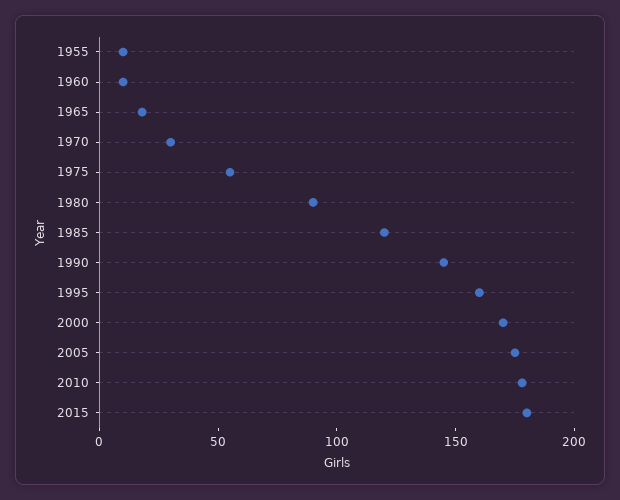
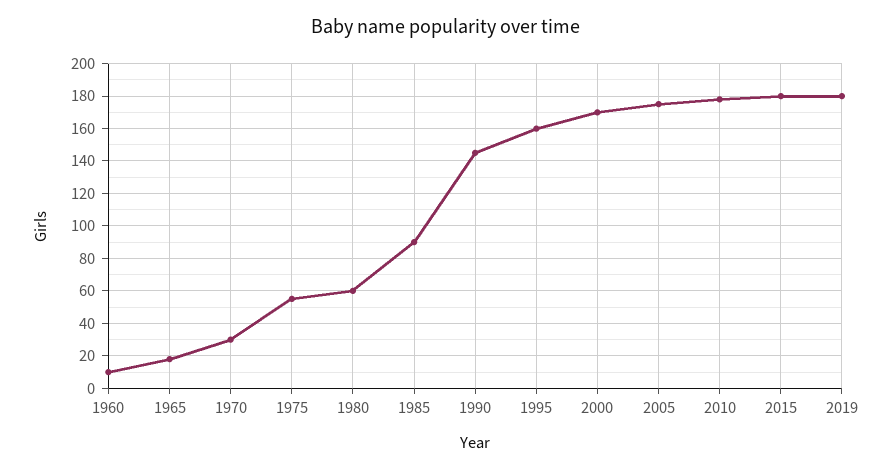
1955: 10 -> none
1980: 90 -> 60
1985: 120 -> 90
2019: none -> 180

